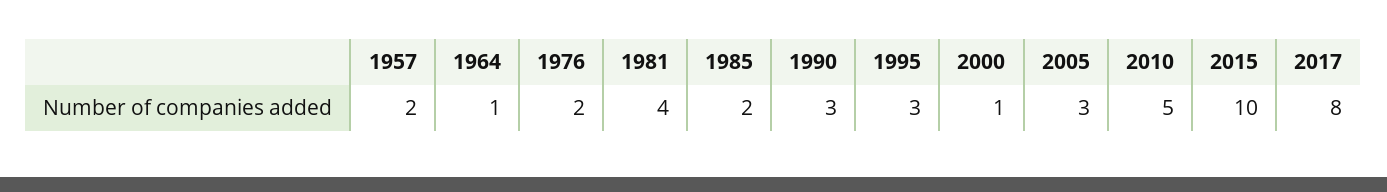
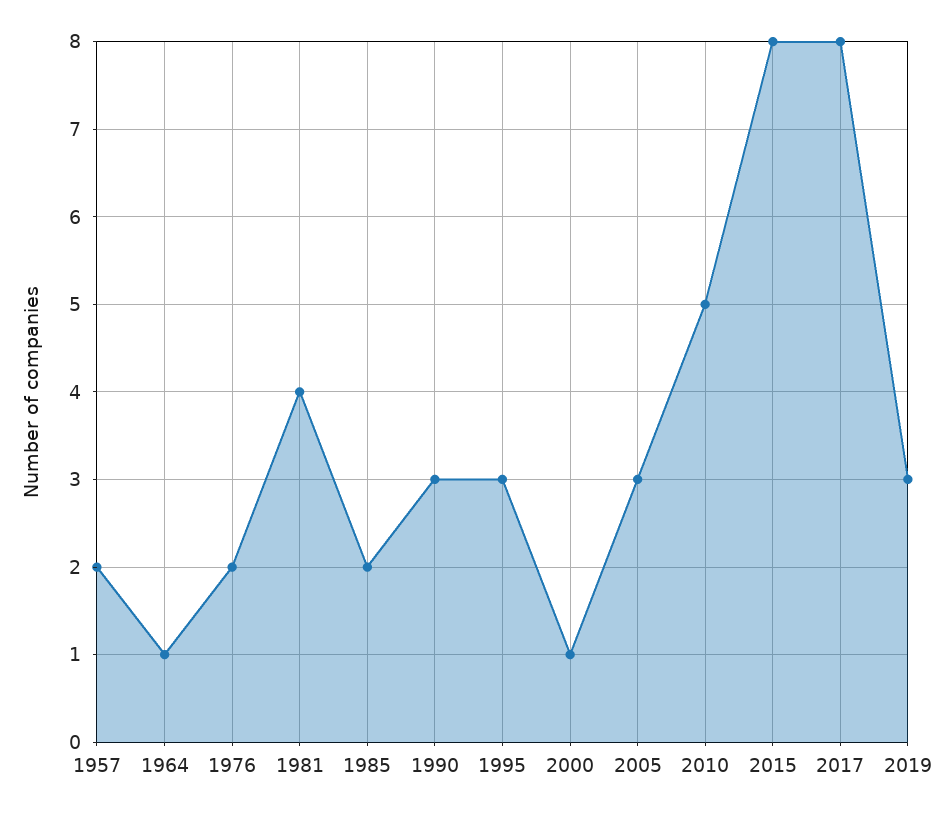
2015: 10 -> 8
2019: none -> 3

